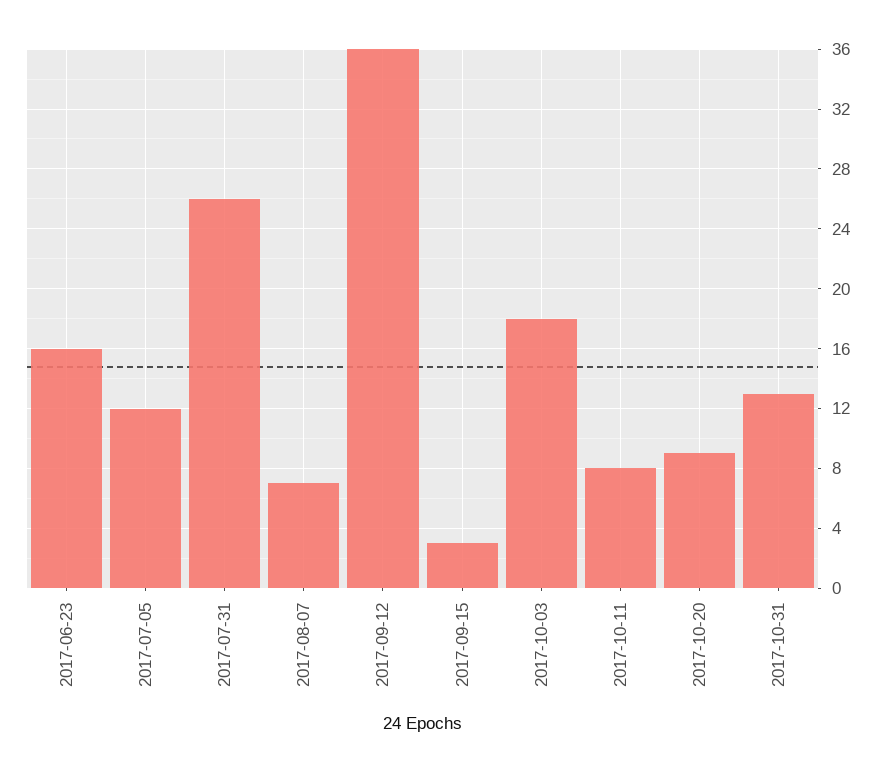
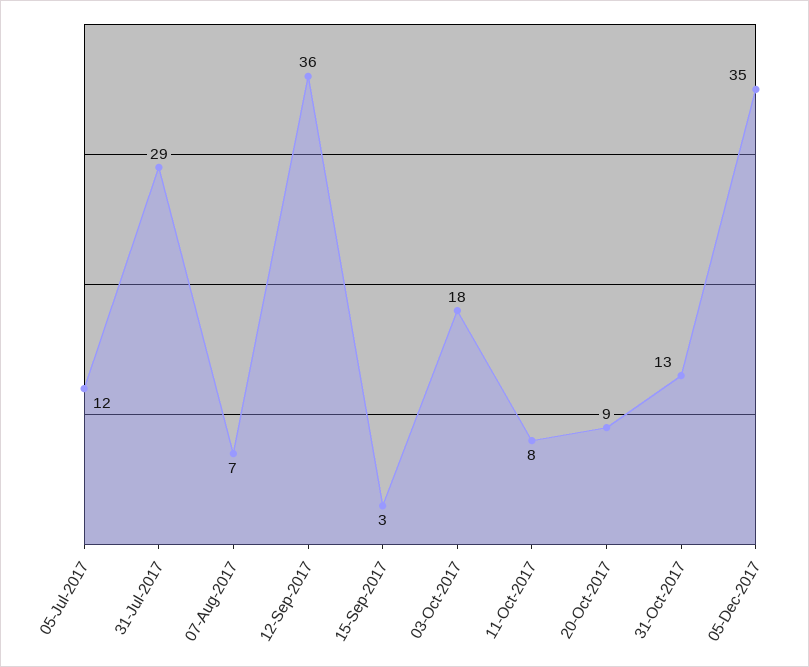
2017-06-23: 16 -> none
2017-07-31: 26 -> 29
05-Dec-2017: none -> 35

